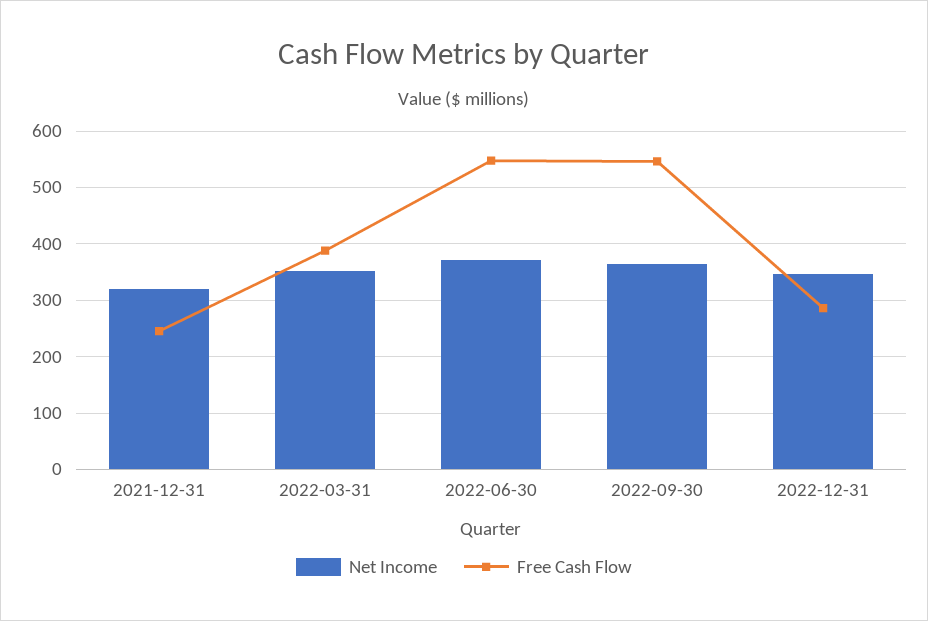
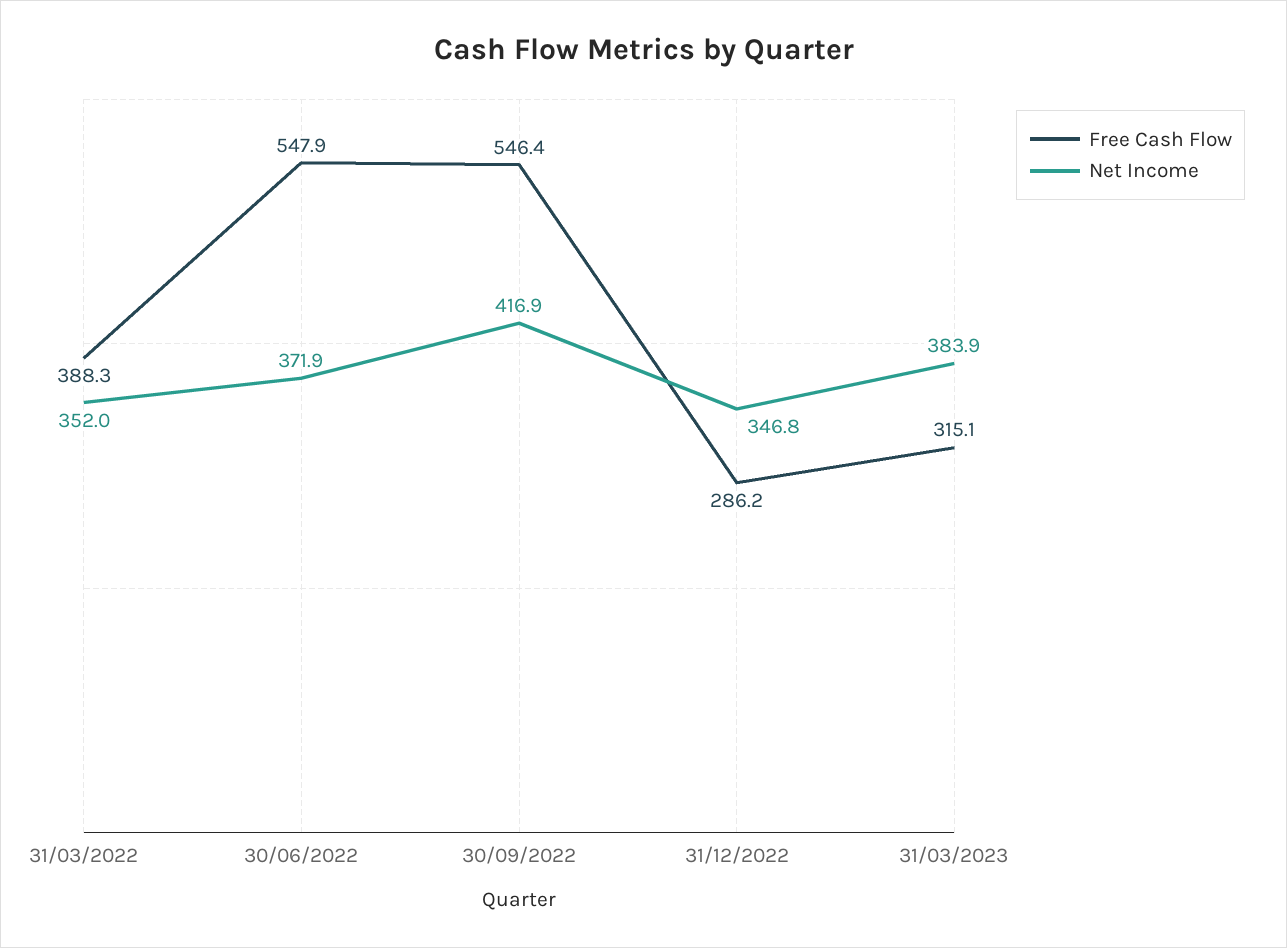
Net Income, 2021-12-31: 320 -> none
Free Cash Flow, 2021-12-31: 240 -> none
Net Income, 2022-09-30: 360 -> 416.9
Free Cash Flow, 31/03/2023: none -> 315.1
Net Income, 31/03/2023: none -> 383.9

